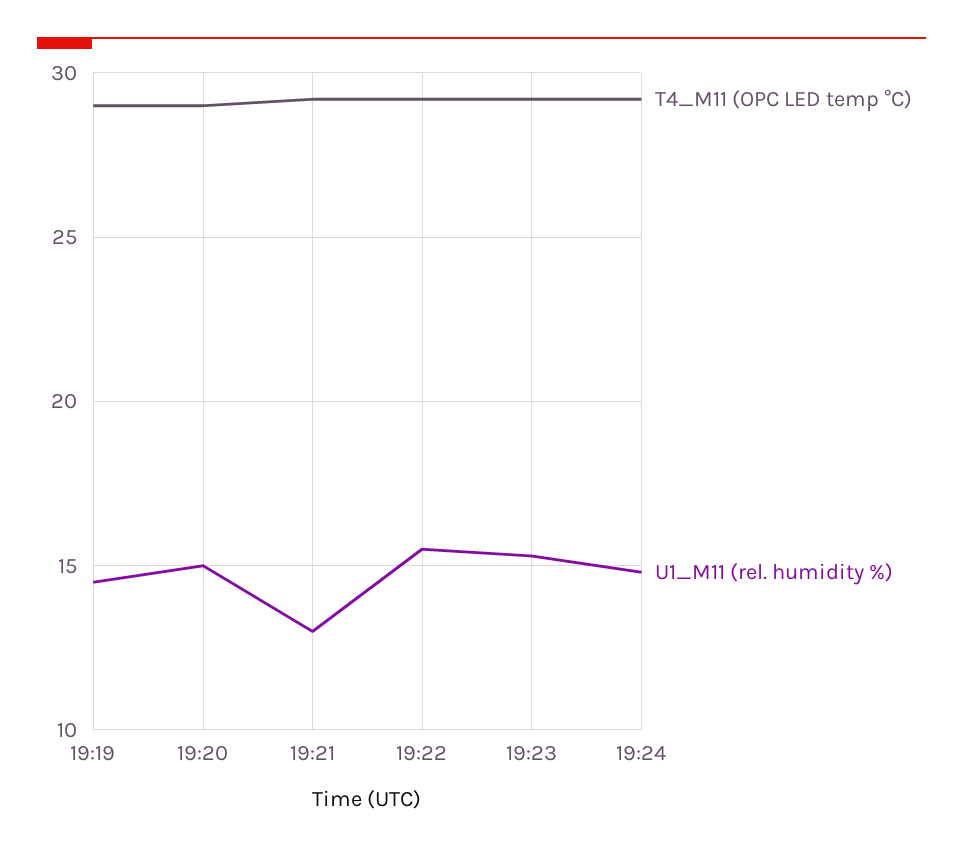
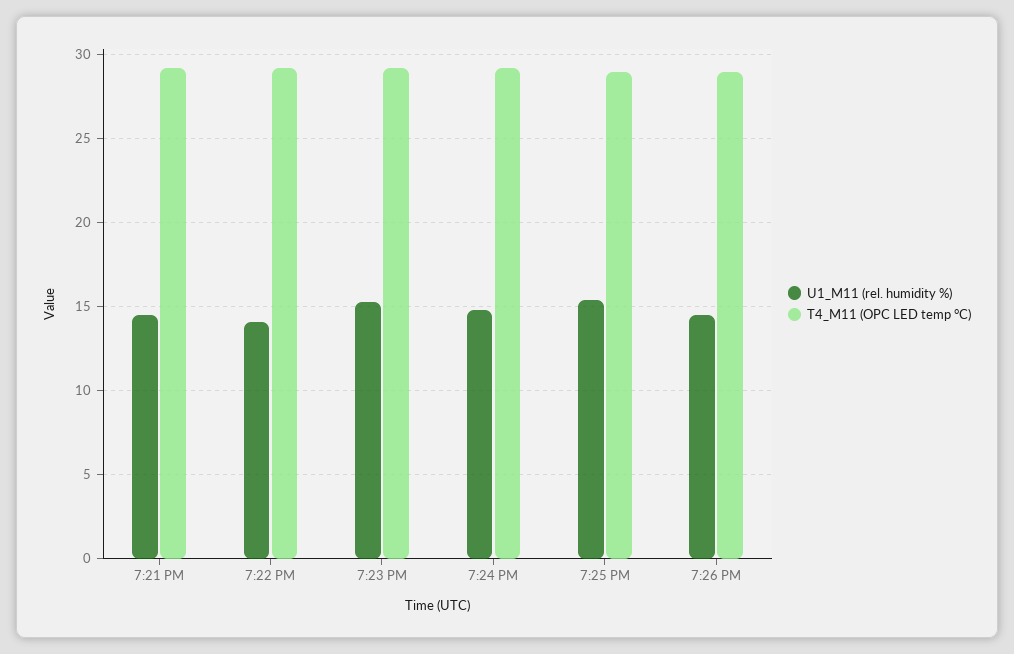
T4_M11 (OPC LED temp °C), 19:19: 29 -> none
U1_M11 (rel. humidity %), 19:19: 14.5 -> none
T4_M11 (OPC LED temp °C), 19:20: 29 -> none
U1_M11 (rel. humidity %), 19:20: 15 -> none
U1_M11 (rel. humidity %), 19:21: 13 -> 14.5
U1_M11 (rel. humidity %), 19:22: 15.5 -> 14
U1_M11 (rel. humidity %), 7:25 PM: none -> 15.5
T4_M11 (OPC LED temp °C), 7:25 PM: none -> 29
U1_M11 (rel. humidity %), 7:26 PM: none -> 14.5
T4_M11 (OPC LED temp °C), 7:26 PM: none -> 29

